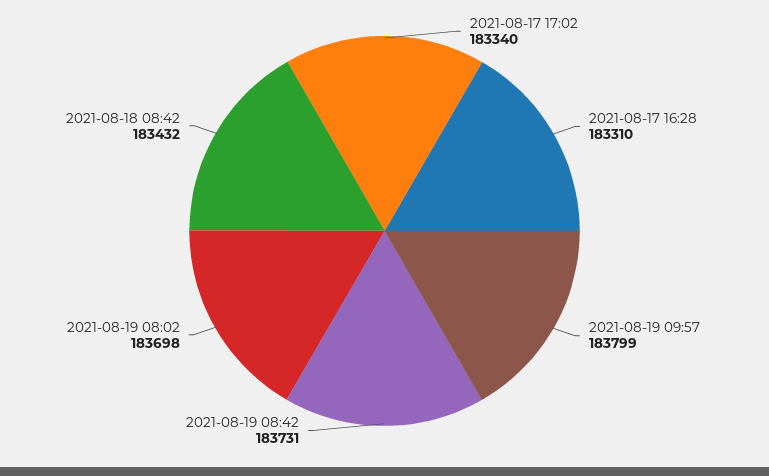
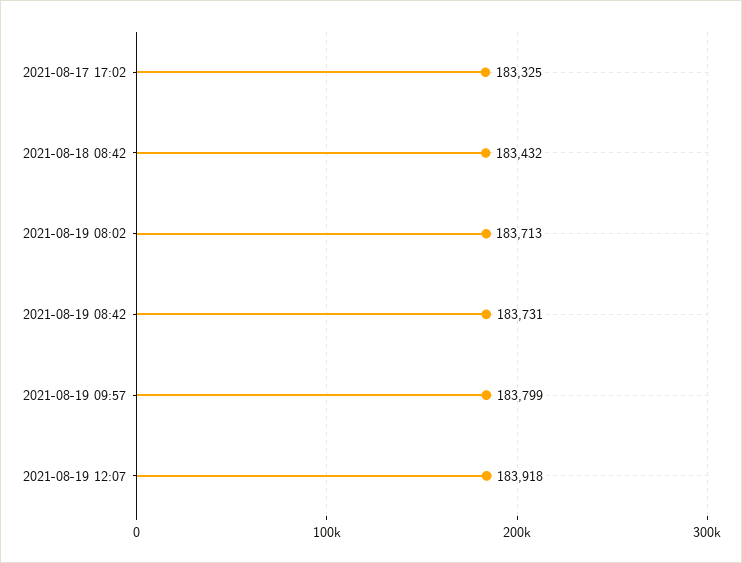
2021-08-17 17:02: 183340 -> 183325
2021-08-17 16:28: 183310 -> none
2021-08-19 08:02: 183698 -> 183713
2021-08-19 12:07: none -> 183918

